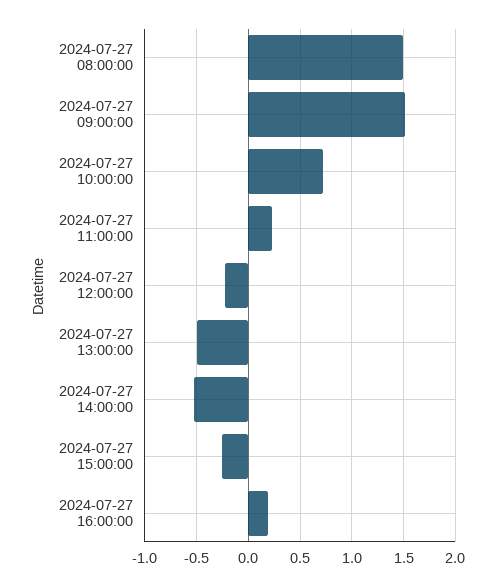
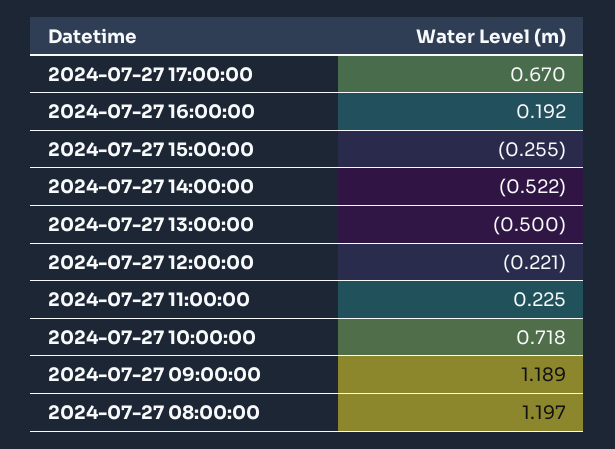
2024-07-27 08:00:00: 1.5 -> 1.197
2024-07-27 09:00:00: 1.5 -> 1.189
2024-07-27 17:00:00: none -> 0.67

